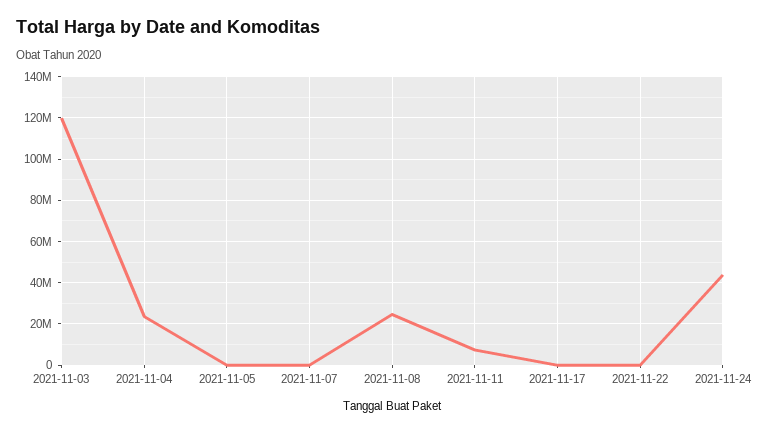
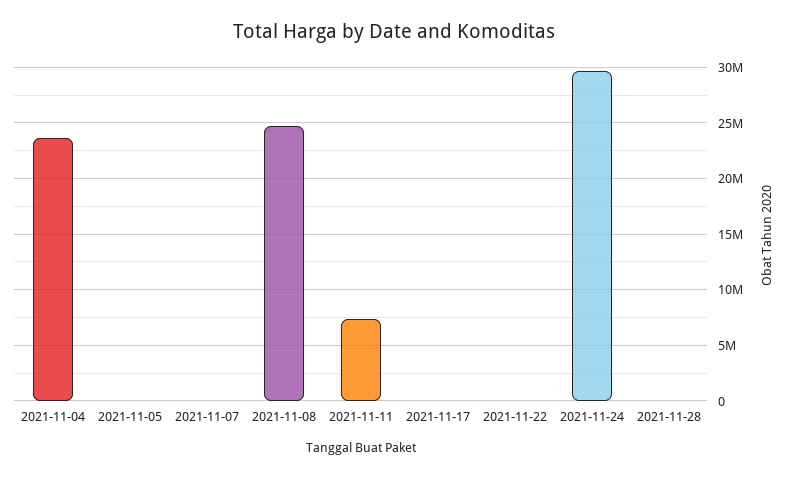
2021-11-03: 120000000 -> none
2021-11-24: 45000000 -> 30000000
2021-11-28: none -> 0

